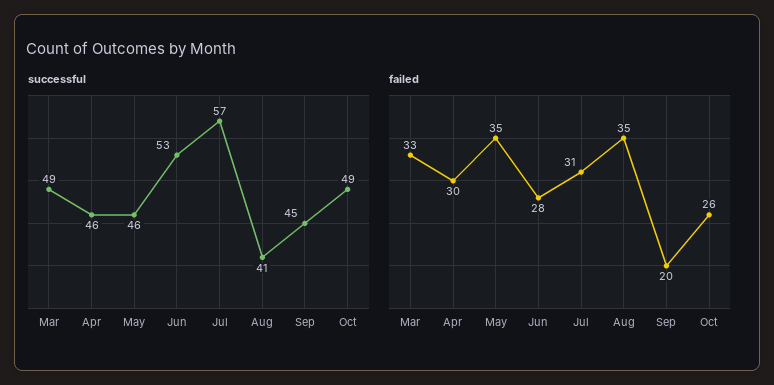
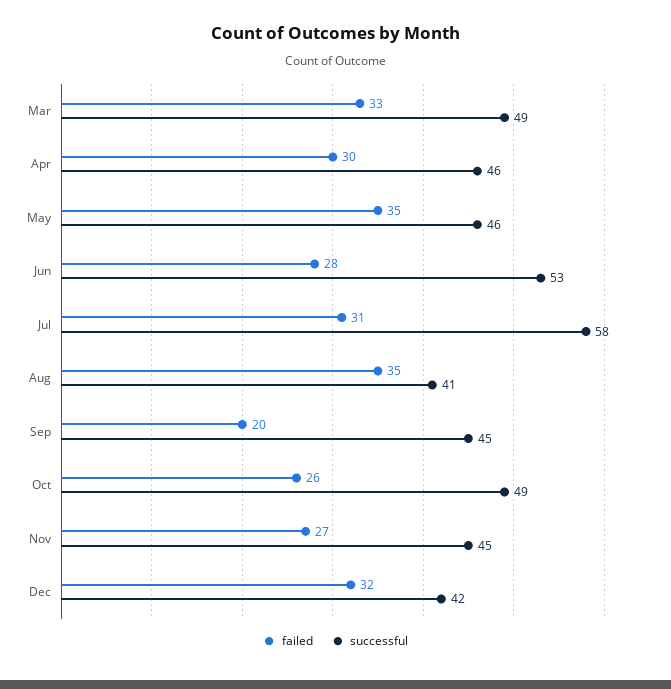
successful, Jul: 57 -> 58
failed, Nov: none -> 27
successful, Nov: none -> 45
failed, Dec: none -> 32
successful, Dec: none -> 42

